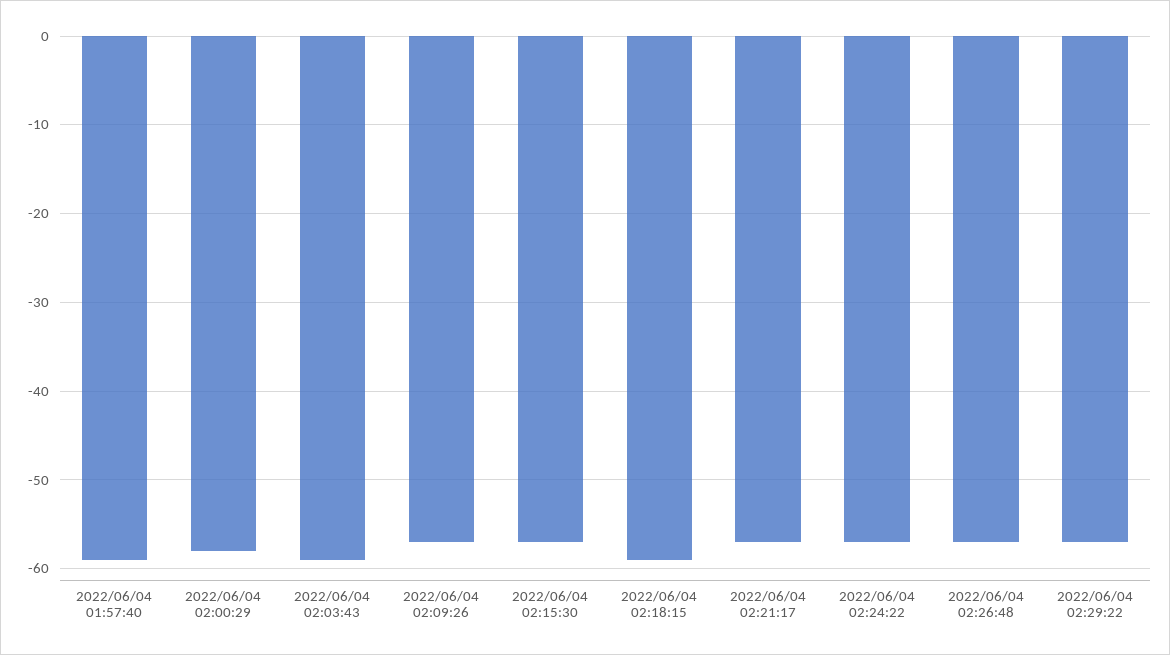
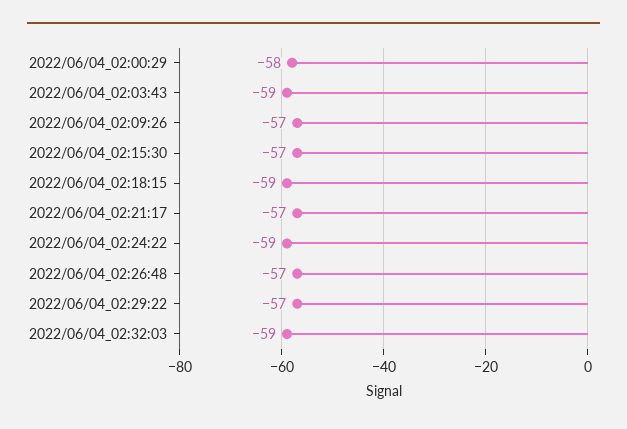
2022/06/04 01:57:40: -59 -> none
2022/06/04 02:24:22: -57 -> -59
2022/06/04_02:32:03: none -> -59

